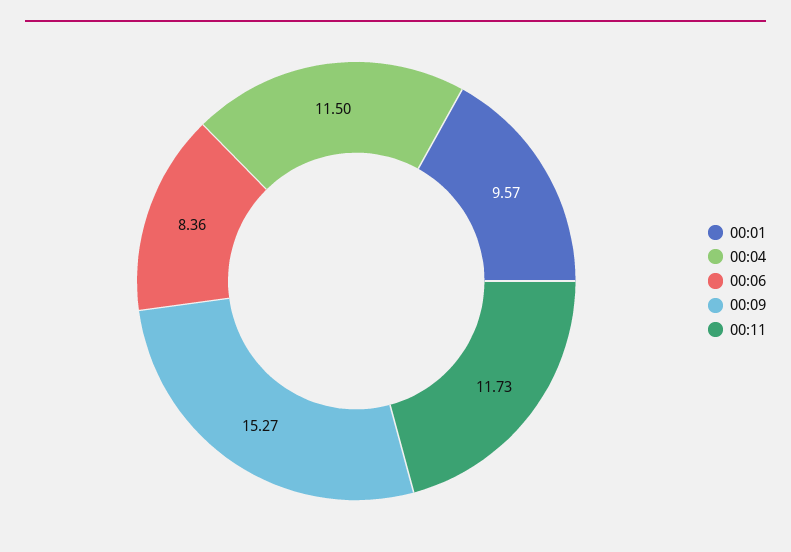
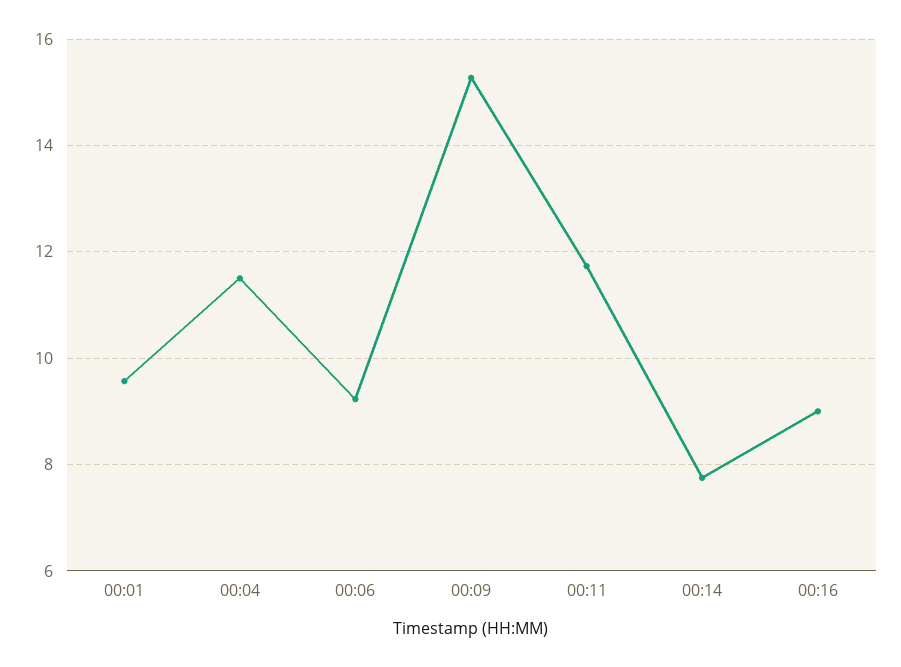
00:06: 8.36 -> 9.2
00:14: none -> 7.8
00:16: none -> 9

